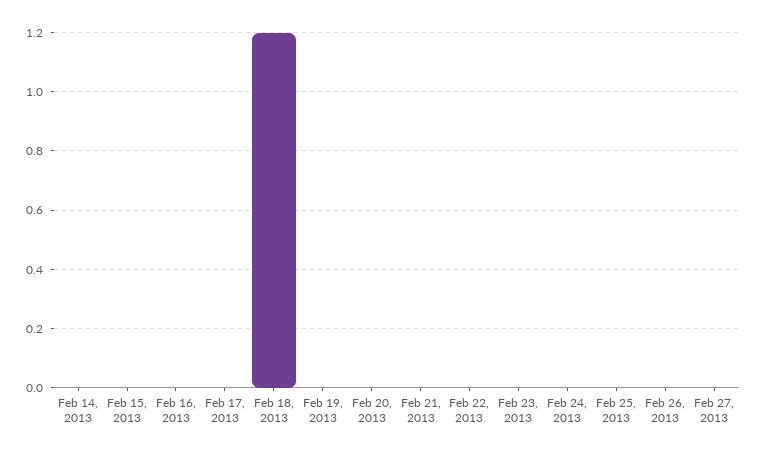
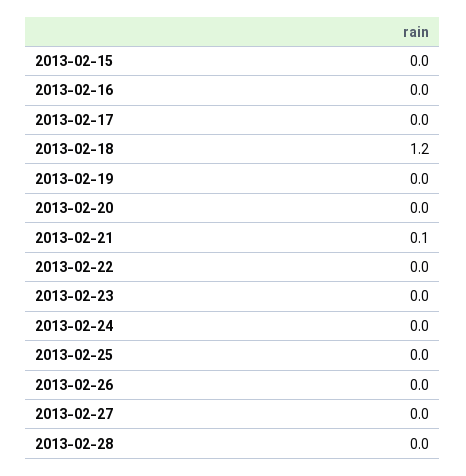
Feb 14, 2013: 0 -> none
Feb 21, 2013: 0 -> 0.1
2013-02-28: none -> 0

